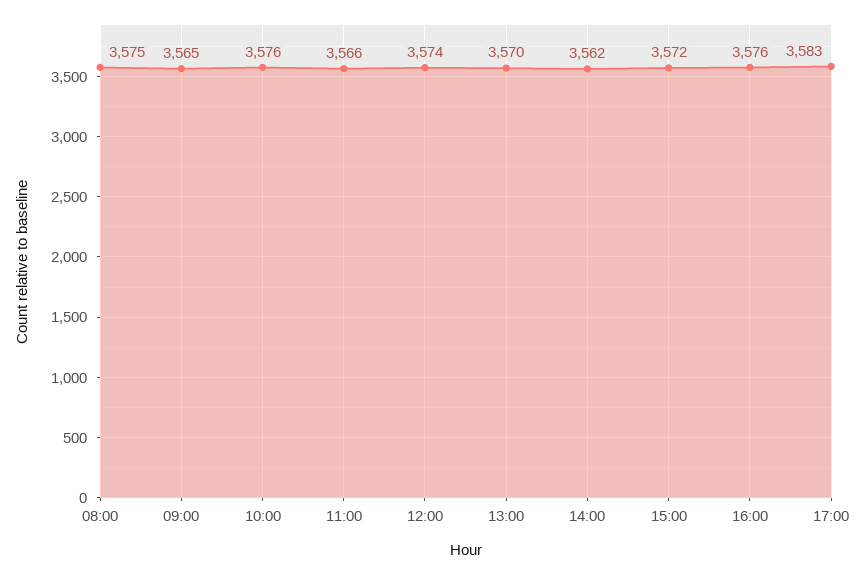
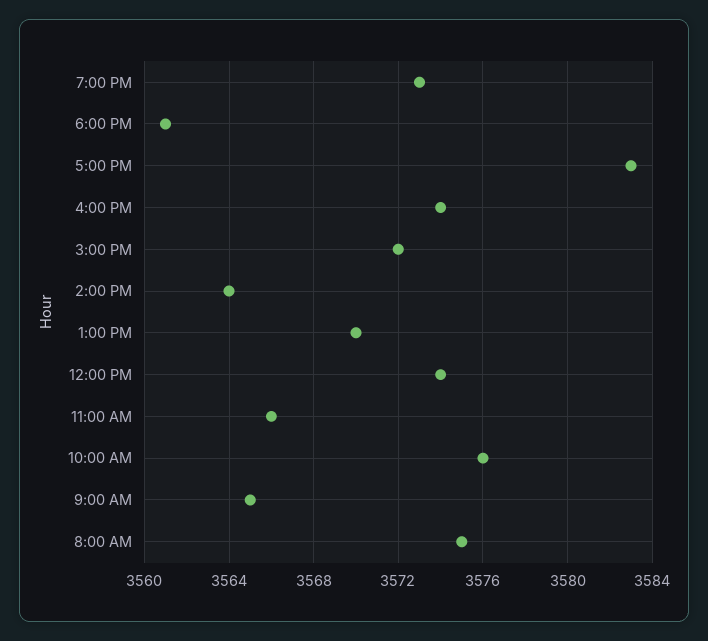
14:00: 3562 -> 3564
16:00: 3576 -> 3574
7:00 PM: none -> 3573
6:00 PM: none -> 3561

